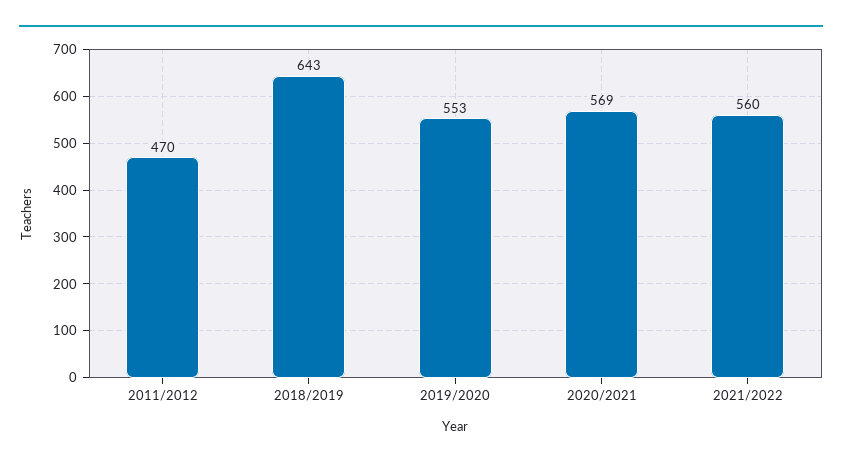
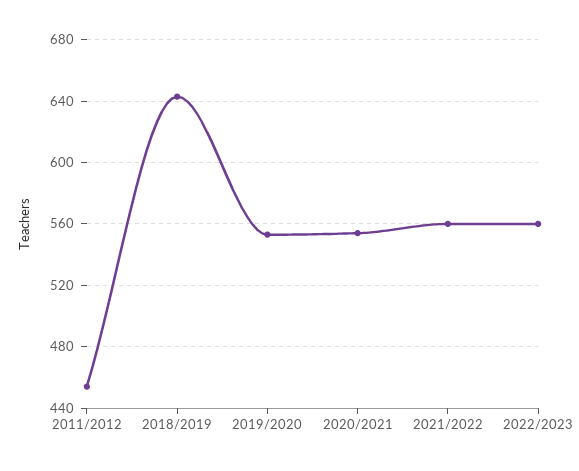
2011/2012: 470 -> 455
2020/2021: 569 -> 555
2022/2023: none -> 560

